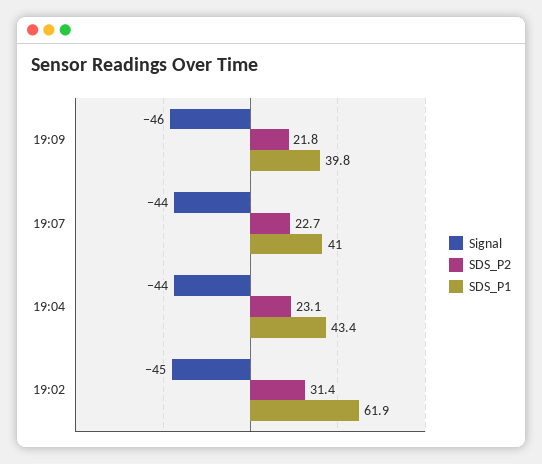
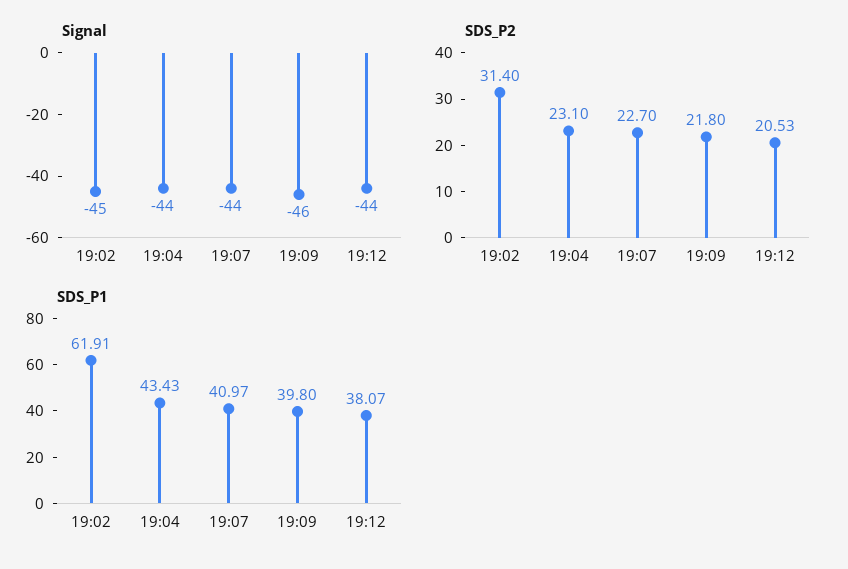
Signal, 19:12: none -> -44
SDS_P2, 19:12: none -> 20.53
SDS_P1, 19:12: none -> 38.07

